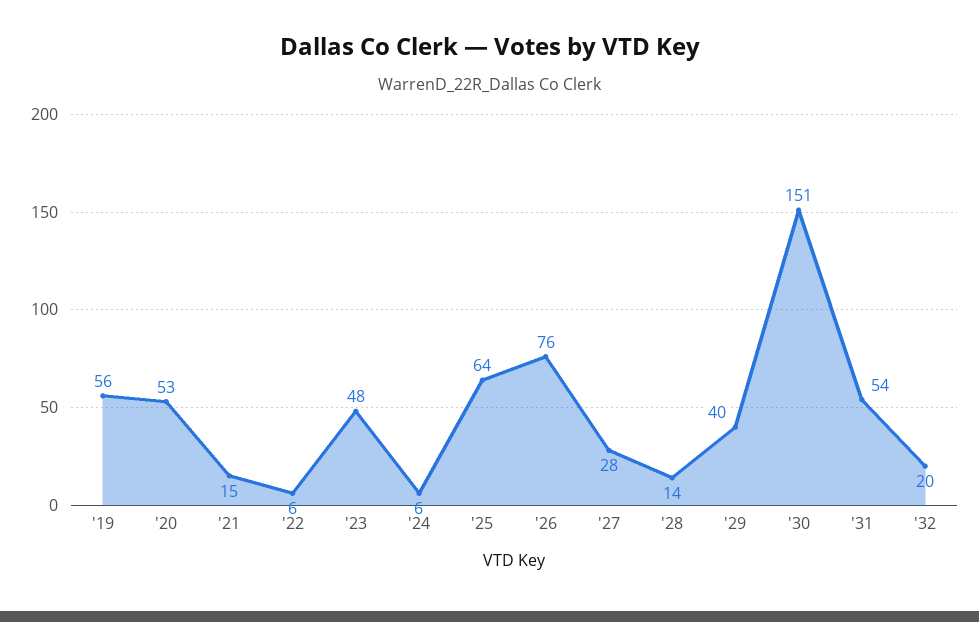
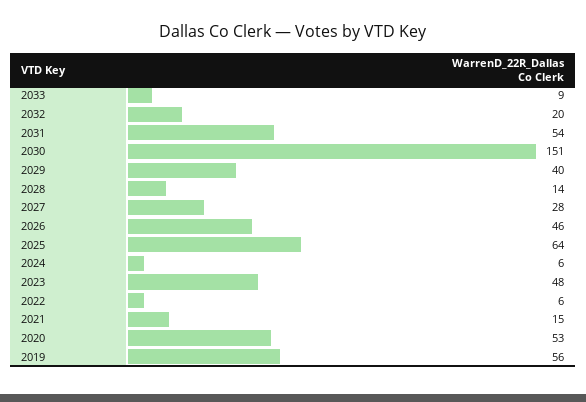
'26: 76 -> 46
2033: none -> 9

